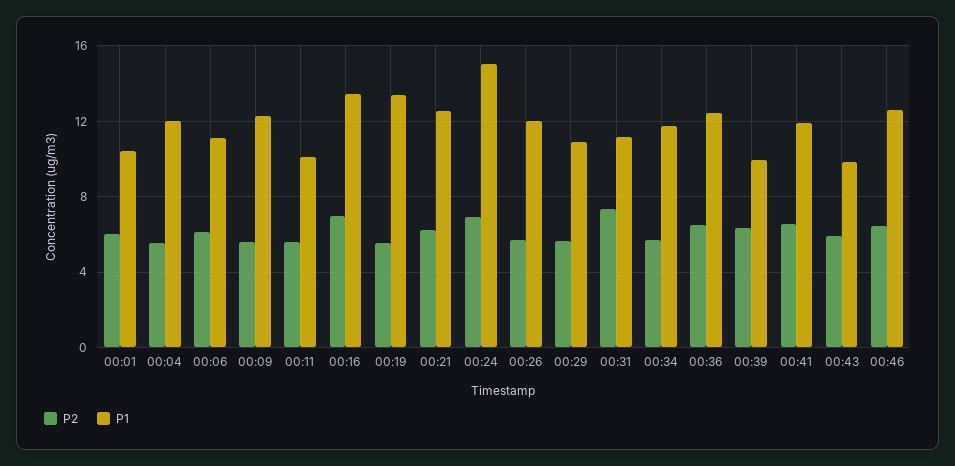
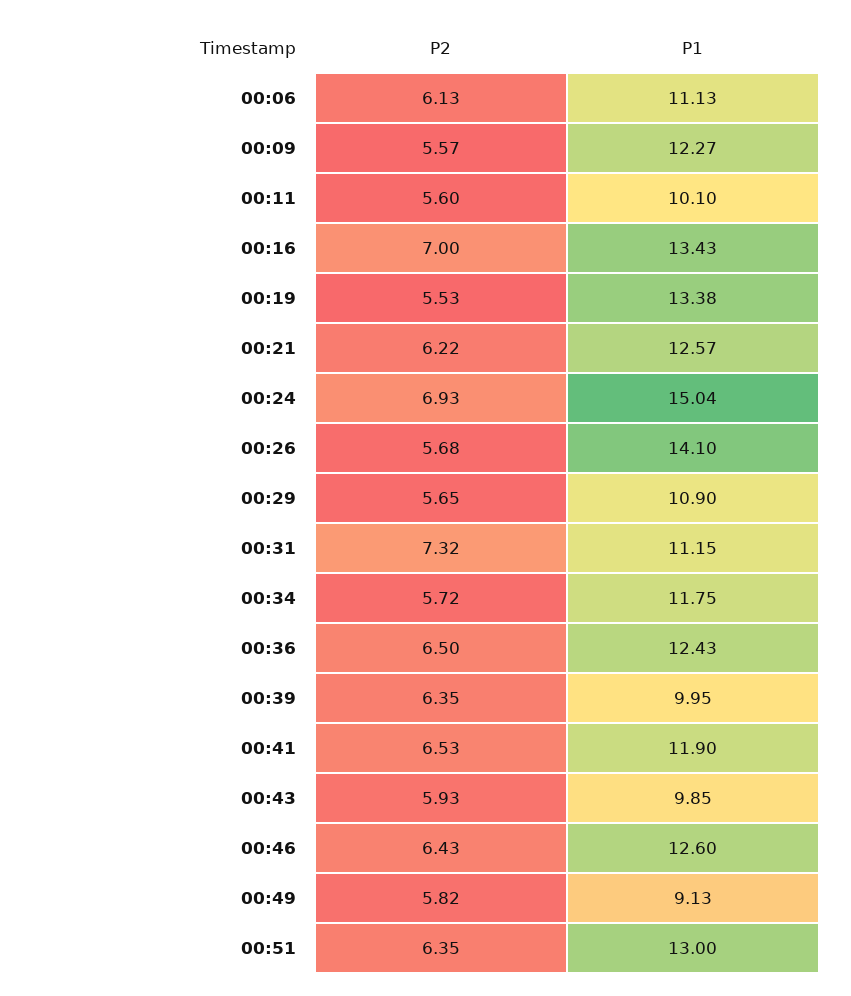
P2, 00:01: 6 -> none
P1, 00:01: 10.5 -> none
P2, 00:04: 5.5 -> none
P1, 00:04: 12 -> none
P1, 00:26: 12 -> 14.1
P2, 00:49: none -> 5.82
P1, 00:49: none -> 9.13
P2, 00:51: none -> 6.35
P1, 00:51: none -> 13

